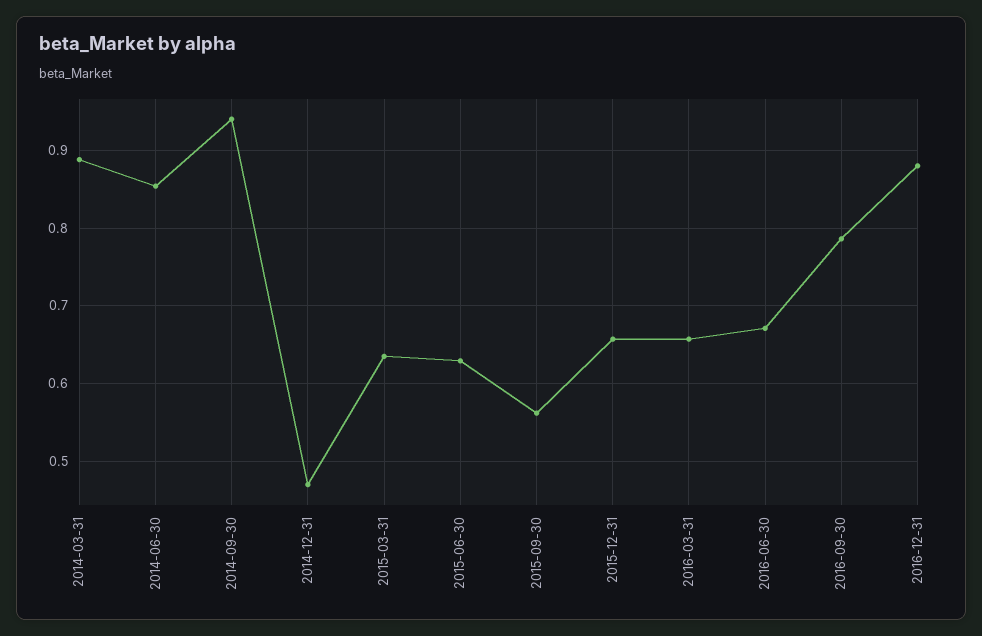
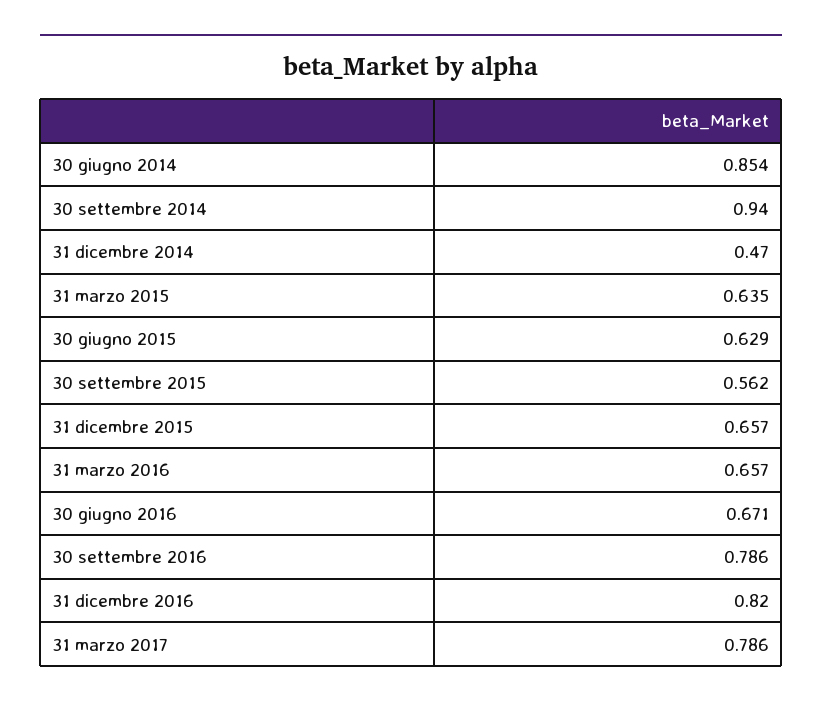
2014-03-31: 0.89 -> none
2016-12-31: 0.88 -> 0.82
31 marzo 2017: none -> 0.786

